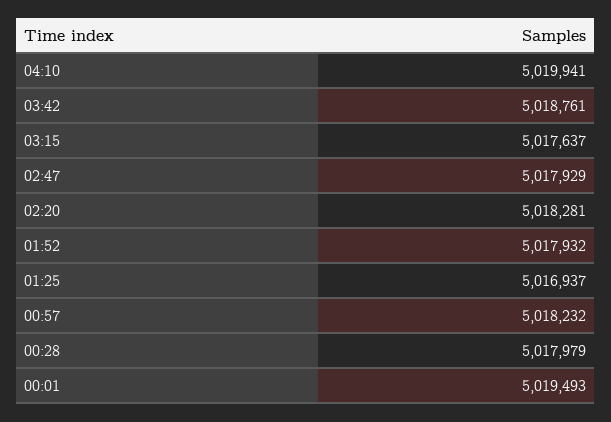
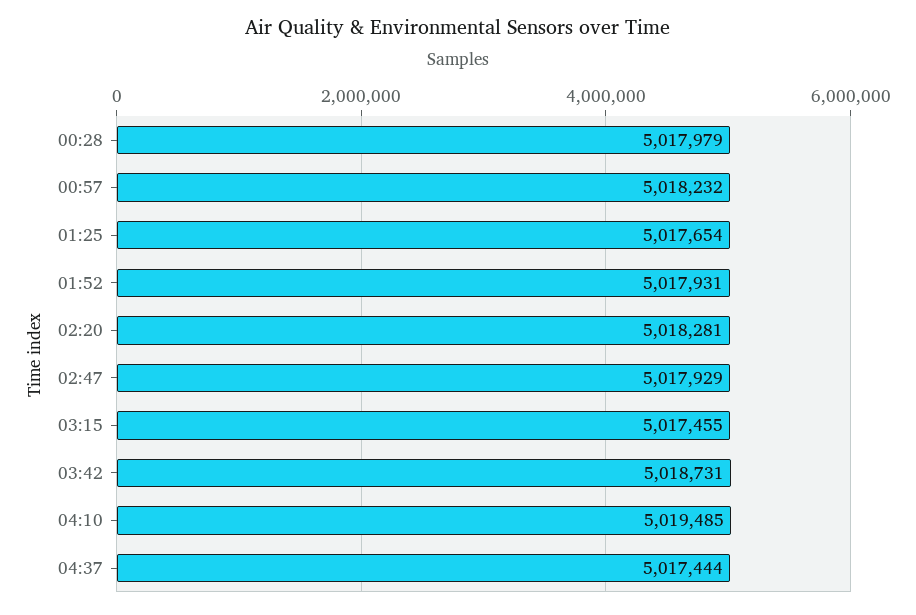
04:10: 5019941 -> 5019485
03:42: 5018761 -> 5018731
03:15: 5017637 -> 5017455
01:52: 5017932 -> 5017931
01:25: 5016937 -> 5017654
00:01: 5019493 -> none
04:37: none -> 5017444

